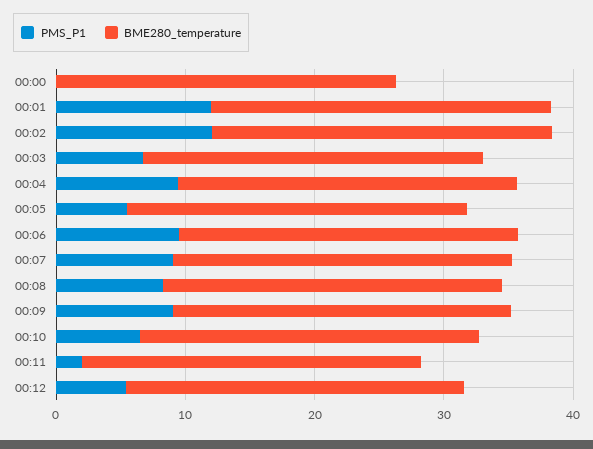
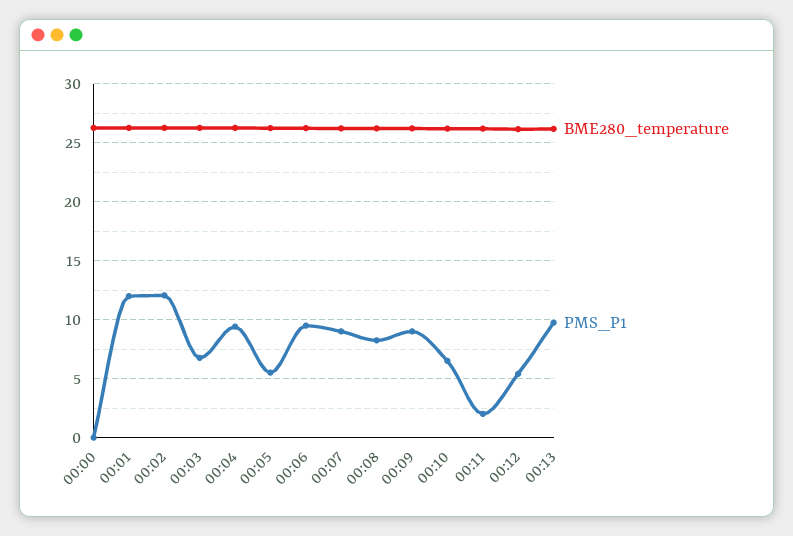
BME280_temperature, 00:13: none -> 26
PMS_P1, 00:13: none -> 10

